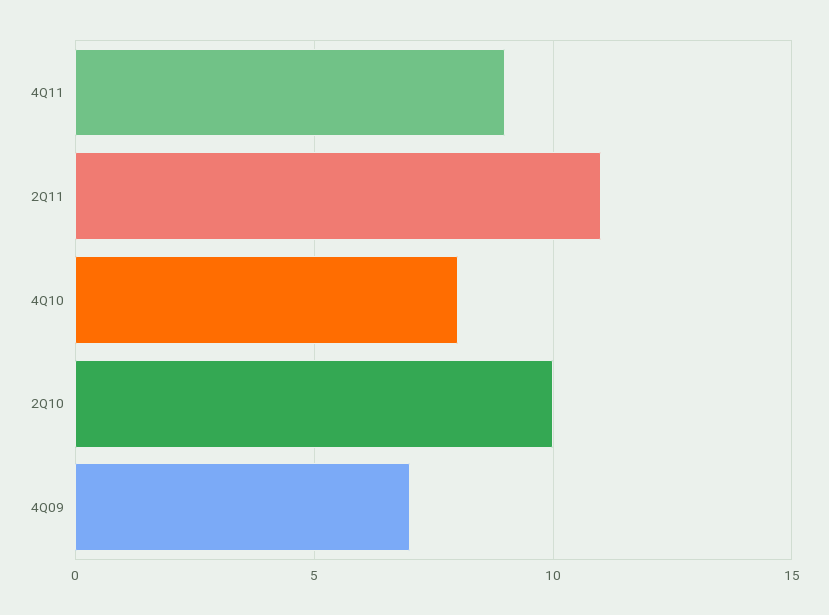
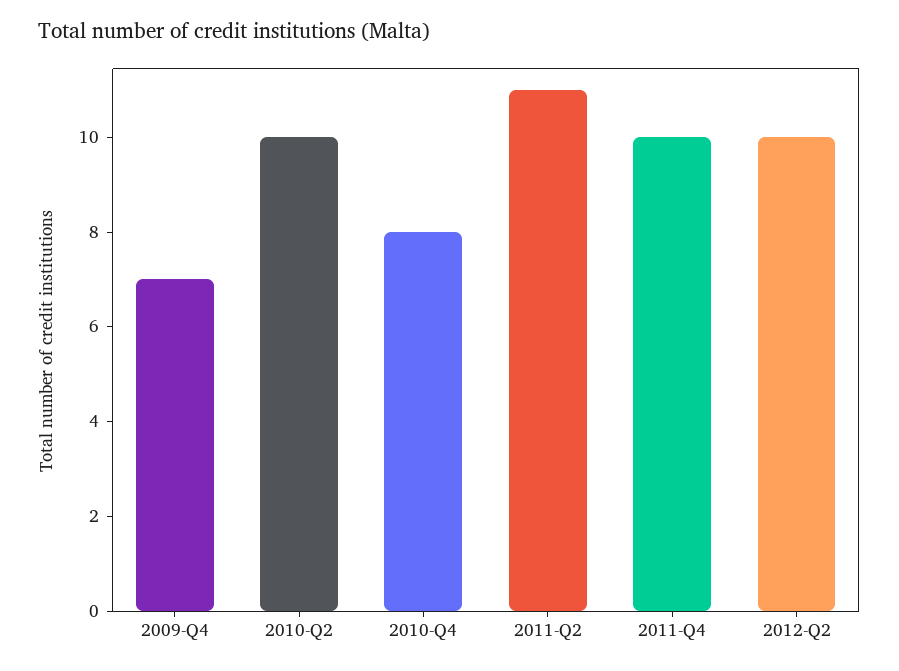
4Q11: 9 -> 10
2012-Q2: none -> 10

